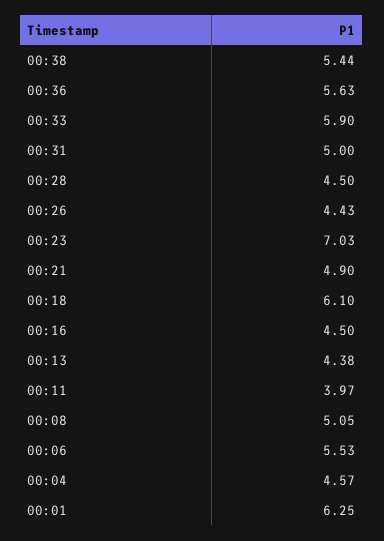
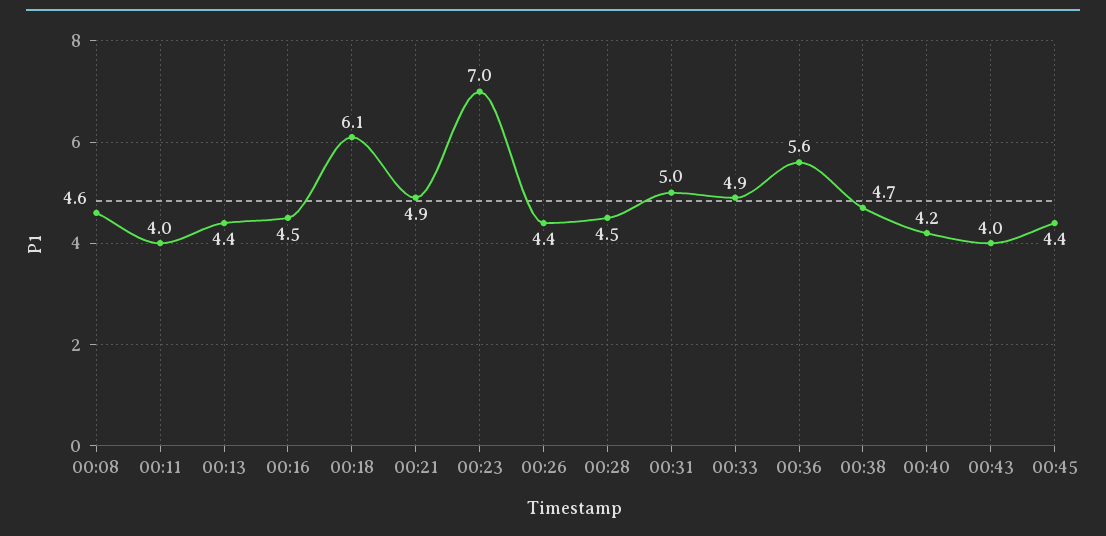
00:38: 5.44 -> 4.7
00:33: 5.9 -> 4.9
00:08: 5.05 -> 4.6
00:06: 5.53 -> none
00:04: 4.57 -> none
00:01: 6.25 -> none
00:40: none -> 4.2
00:43: none -> 4
00:45: none -> 4.4

